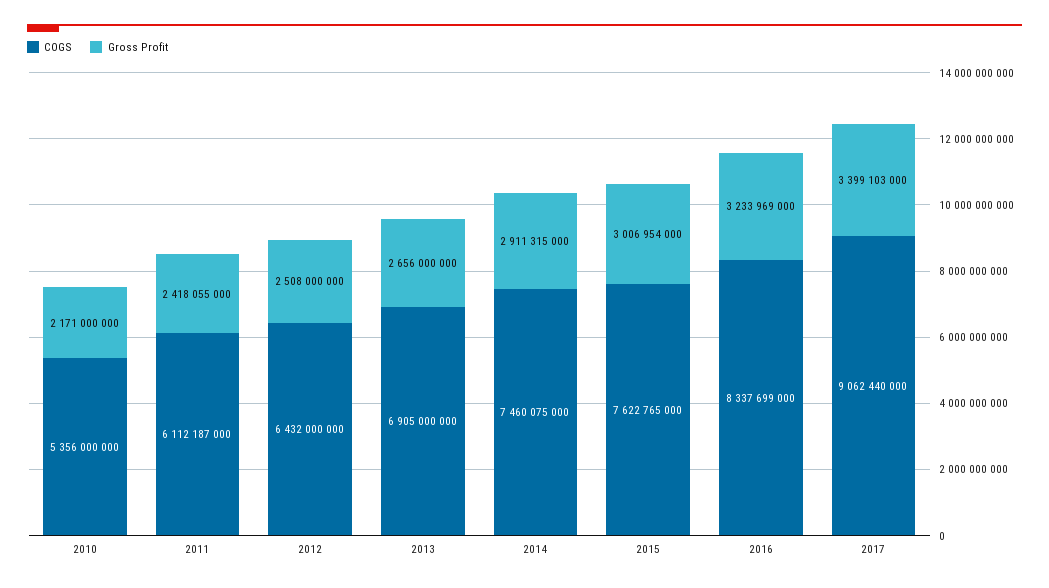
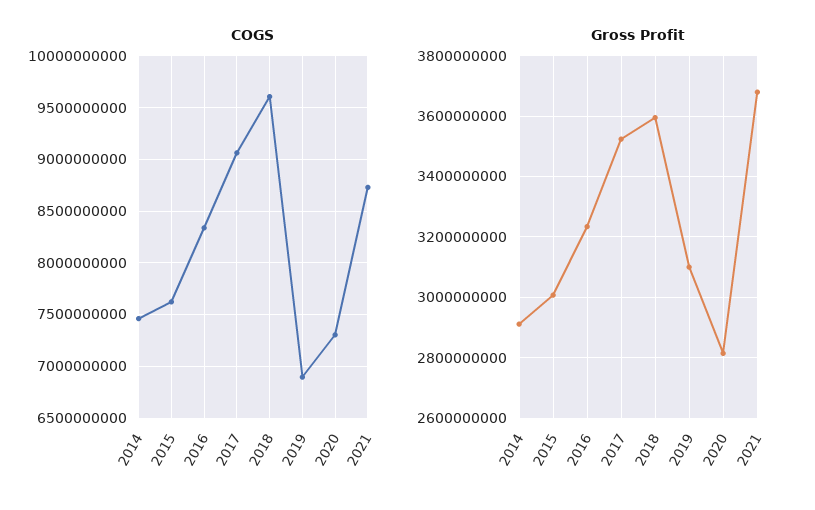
COGS, 2010: 5356000000 -> none
Gross Profit, 2010: 2171000000 -> none
COGS, 2011: 6112187000 -> none
Gross Profit, 2011: 2418055000 -> none
COGS, 2012: 6432000000 -> none
Gross Profit, 2012: 2508000000 -> none
COGS, 2013: 6905000000 -> none
Gross Profit, 2013: 2656000000 -> none
Gross Profit, 2017: 3399103000 -> 3520000000
COGS, 2018: none -> 9600000000
COGS, 2019: none -> 6900000000
COGS, 2020: none -> 7300000000
COGS, 2021: none -> 8700000000
Gross Profit, 2018: none -> 3600000000
Gross Profit, 2019: none -> 3100000000
Gross Profit, 2020: none -> 2820000000
Gross Profit, 2021: none -> 3680000000

